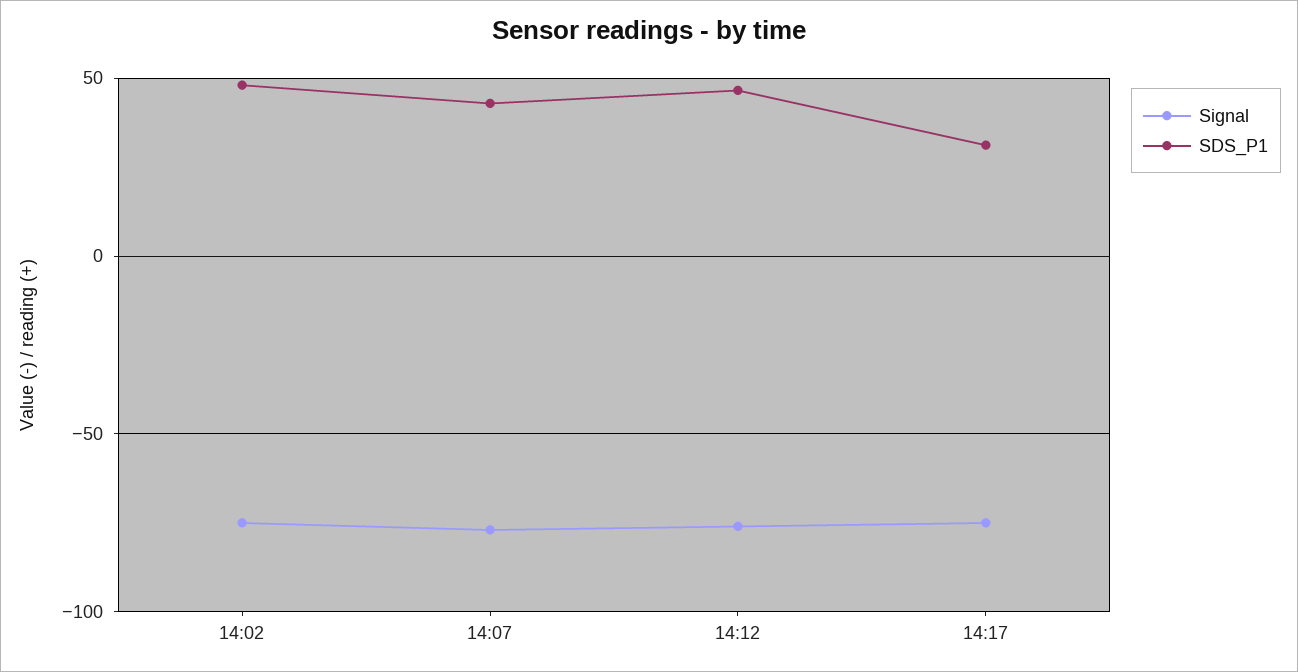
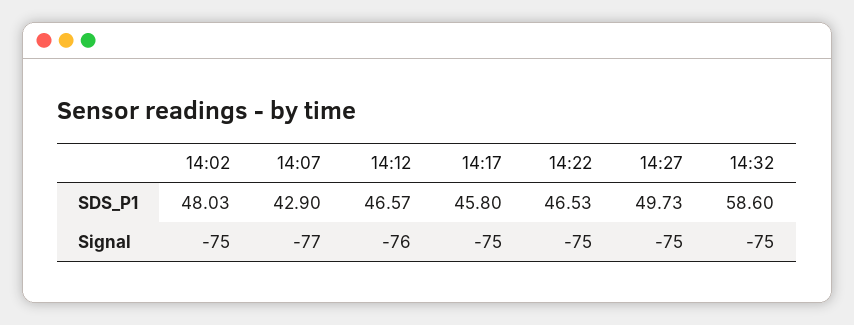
SDS_P1, 14:17: 30 -> 45.8
SDS_P1, 14:22: none -> 46.53
SDS_P1, 14:27: none -> 49.73
SDS_P1, 14:32: none -> 58.6
Signal, 14:22: none -> -75
Signal, 14:27: none -> -75
Signal, 14:32: none -> -75

